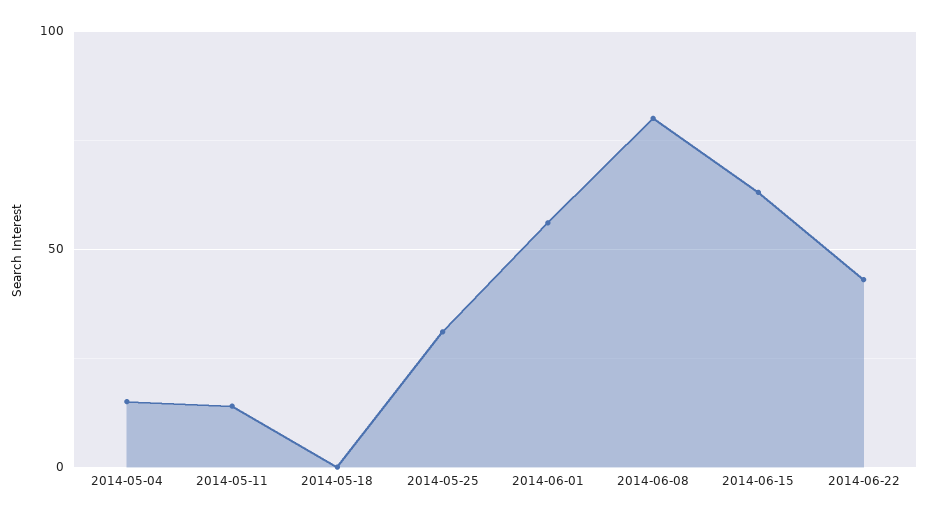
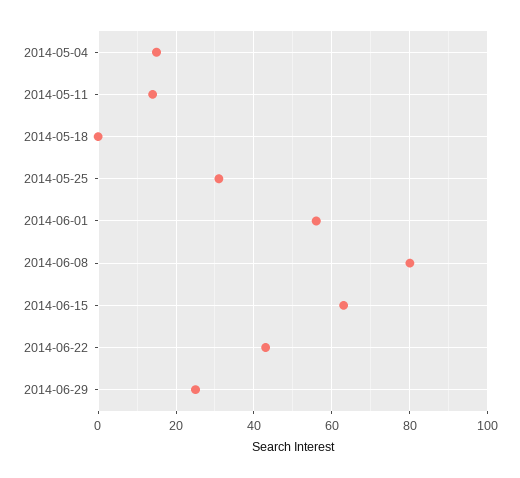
2014-06-29: none -> 25

